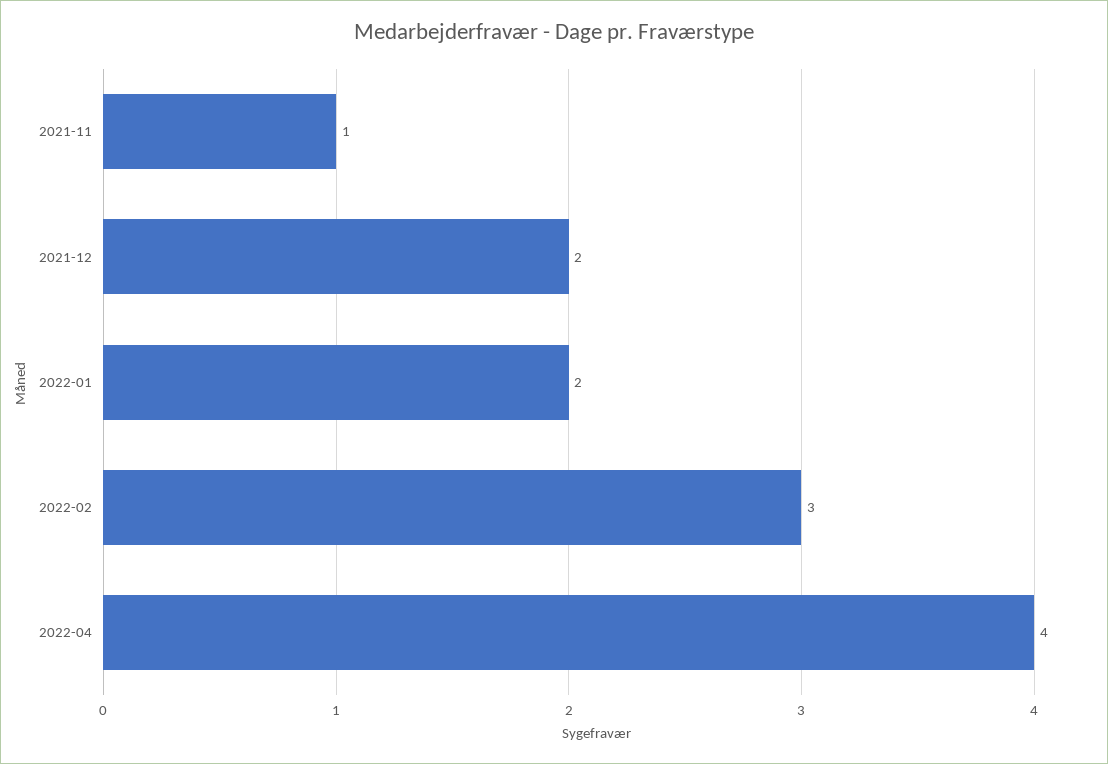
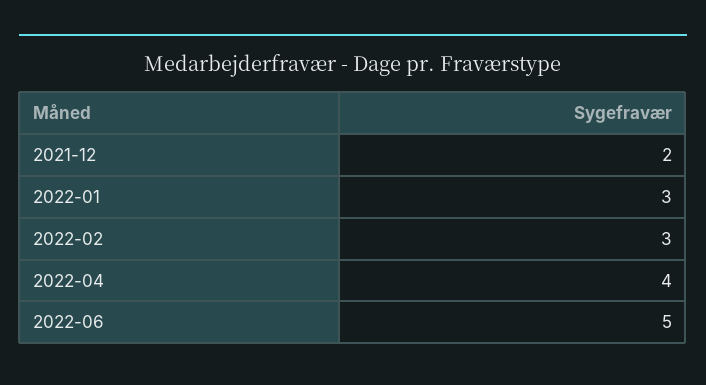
2021-11: 1 -> none
2022-01: 2 -> 3
2022-06: none -> 5

